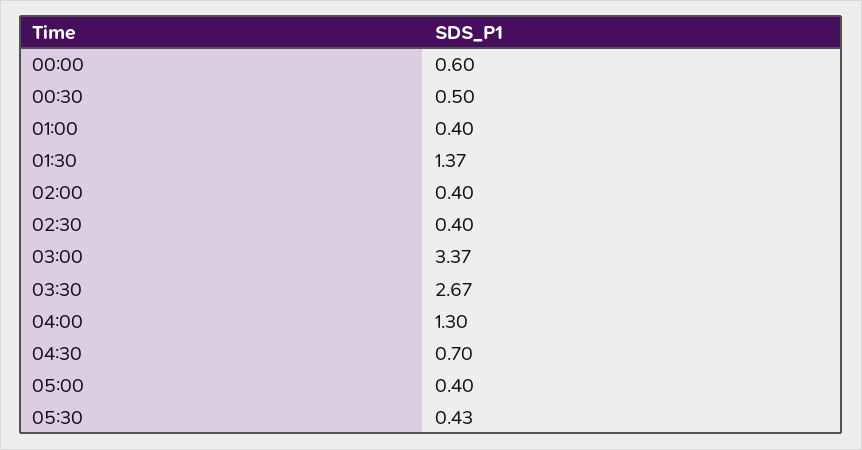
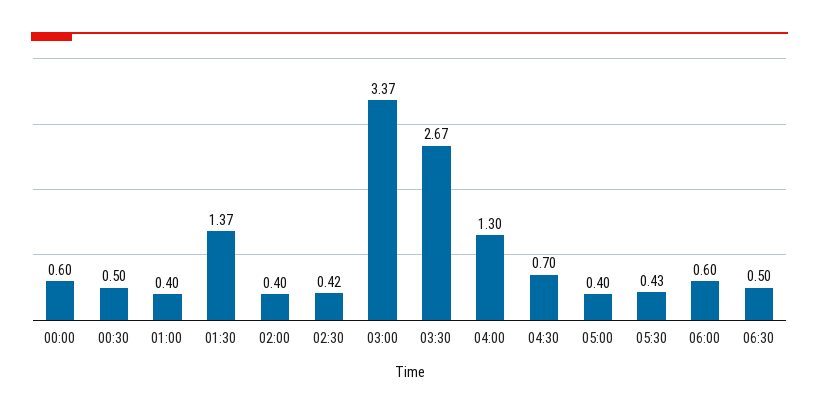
02:30: 0.4 -> 0.42
06:00: none -> 0.6
06:30: none -> 0.5

